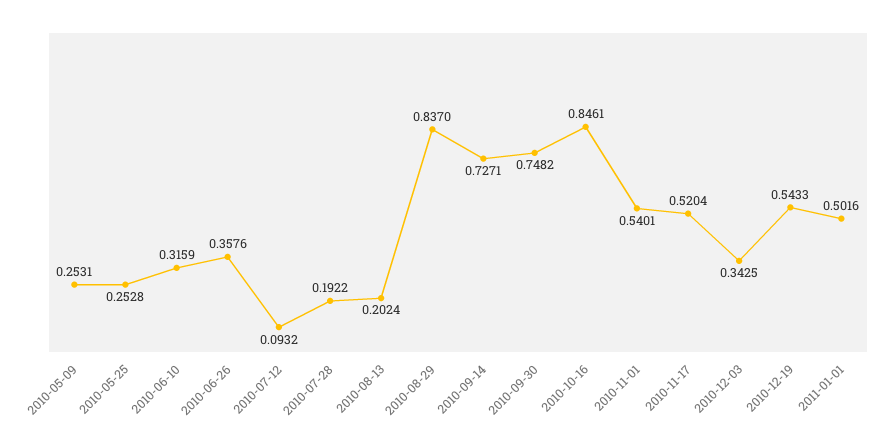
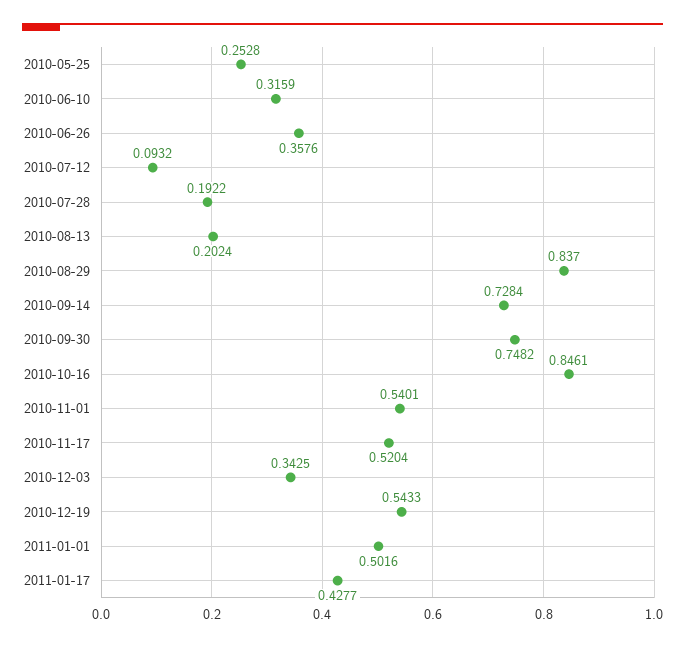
2010-05-09: 0.2531 -> none
2010-09-14: 0.7271 -> 0.7284
2011-01-17: none -> 0.4277

